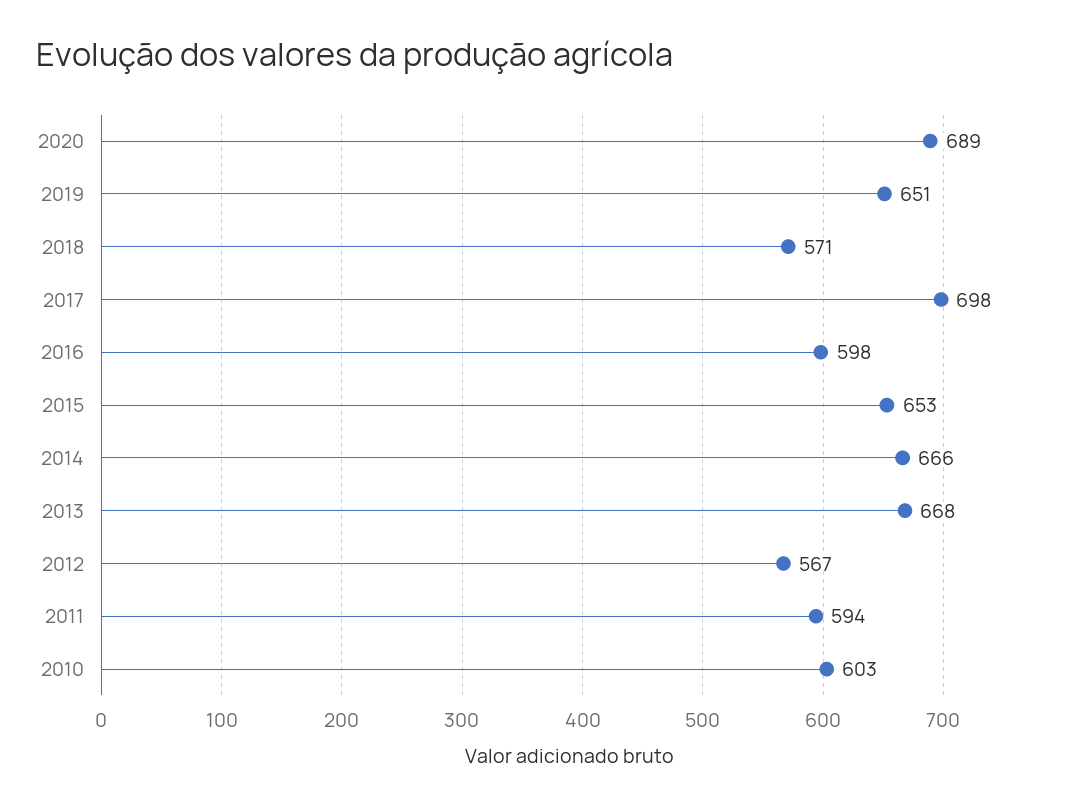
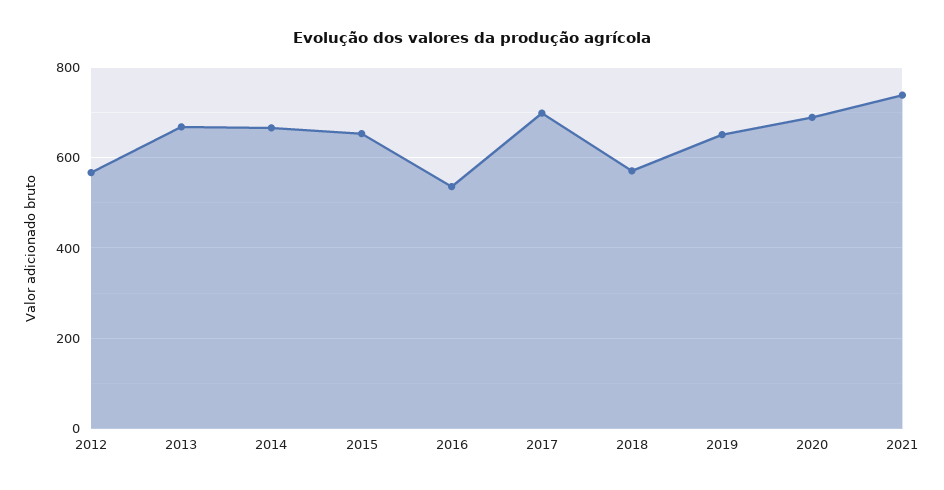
2016: 598 -> 540
2011: 594 -> none
2010: 603 -> none
2021: none -> 740

